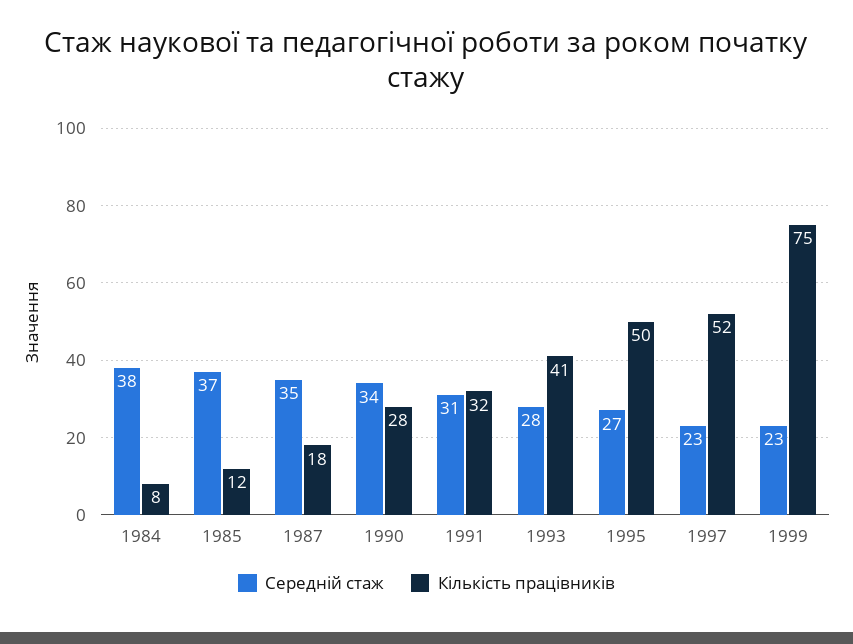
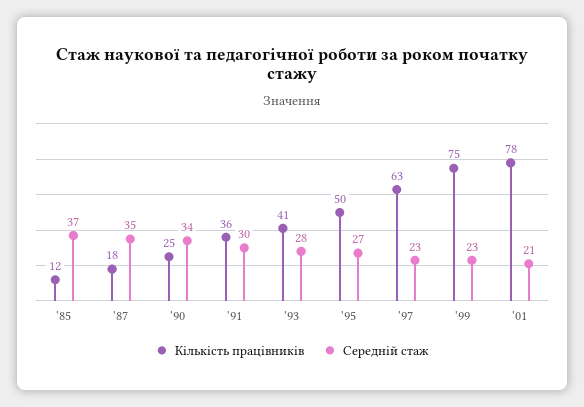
Середній стаж, 1984: 38 -> none
Кількість працівників, 1984: 8 -> none
Кількість працівників, 1990: 28 -> 25
Середній стаж, 1991: 31 -> 30
Кількість працівників, 1991: 32 -> 36
Кількість працівників, 1997: 52 -> 63
Кількість працівників, '01: none -> 78
Середній стаж, '01: none -> 21

